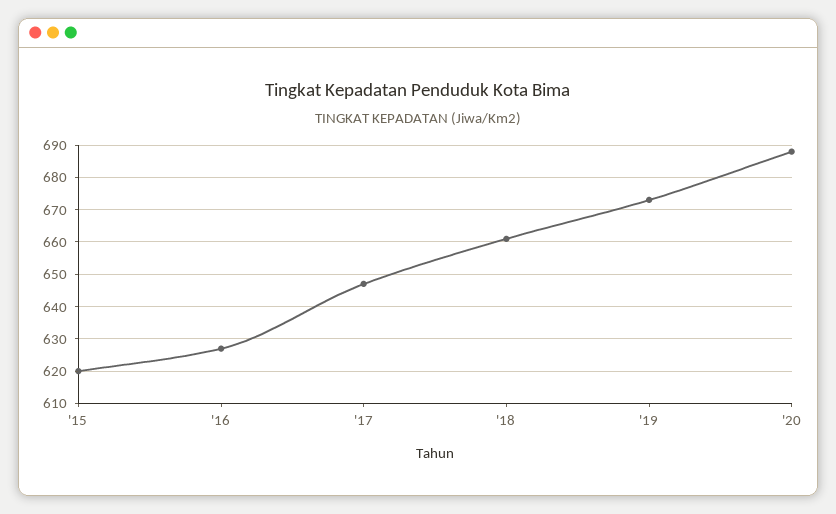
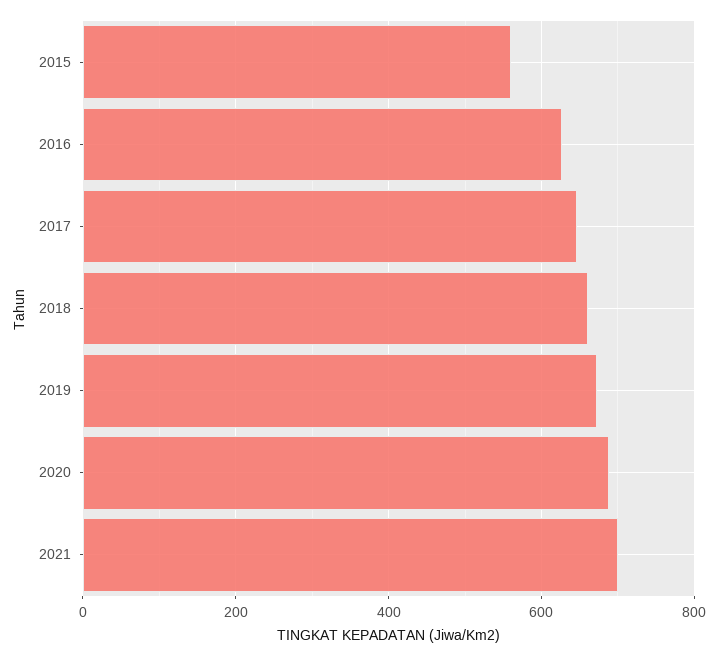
'15: 620 -> 560
2021: none -> 700

